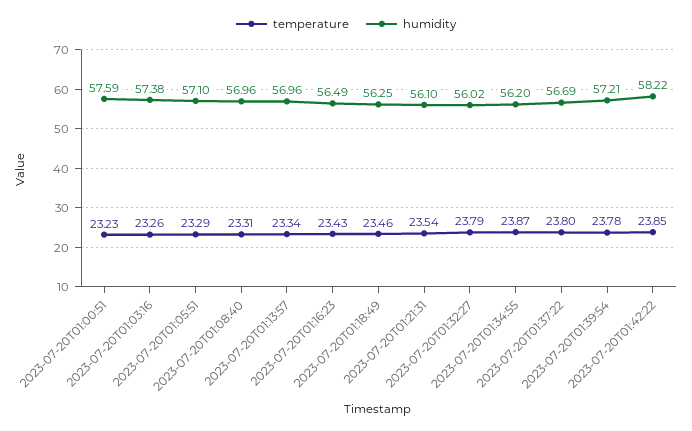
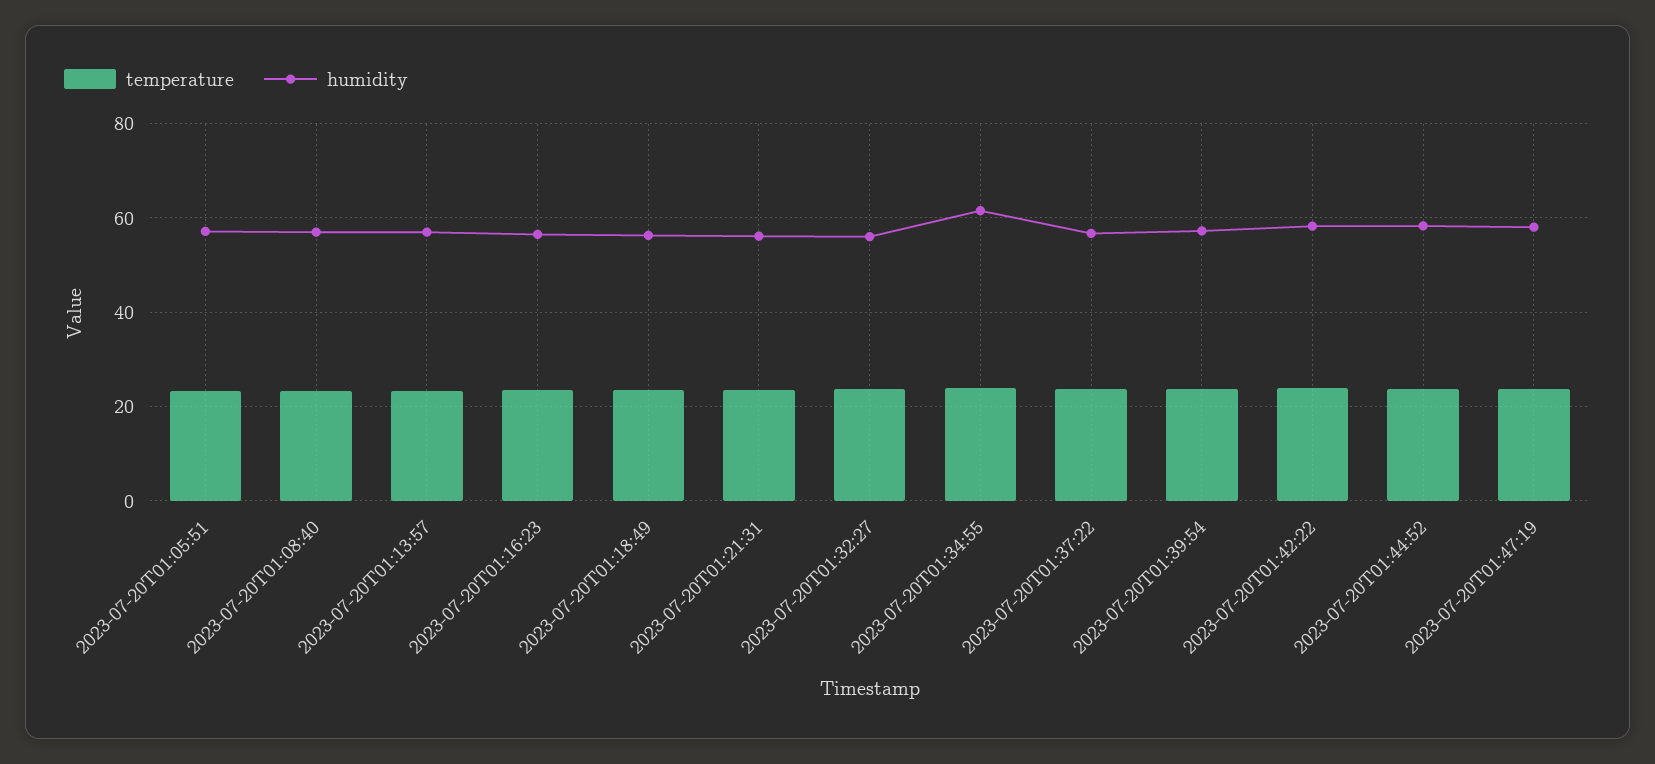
temperature, 2023-07-20T01:00:51: 23.23 -> none
humidity, 2023-07-20T01:00:51: 57.59 -> none
temperature, 2023-07-20T01:03:16: 23.26 -> none
humidity, 2023-07-20T01:03:16: 57.38 -> none
humidity, 2023-07-20T01:34:55: 56.2 -> 62
temperature, 2023-07-20T01:44:52: none -> 24
humidity, 2023-07-20T01:44:52: none -> 58
temperature, 2023-07-20T01:47:19: none -> 24
humidity, 2023-07-20T01:47:19: none -> 58

